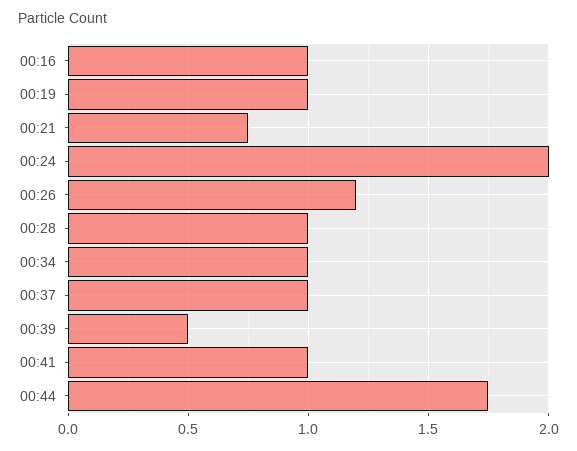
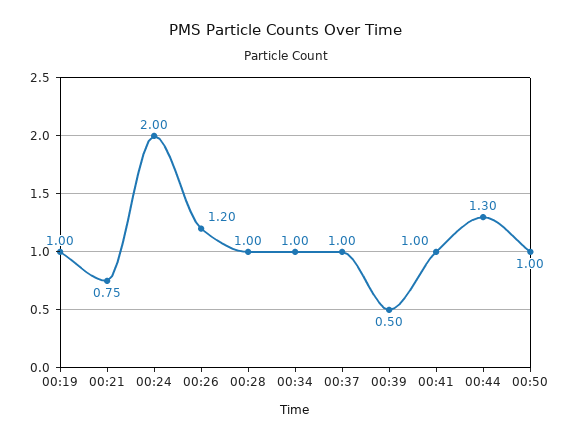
00:16: 1 -> none
00:44: 1.75 -> 1.3
00:50: none -> 1

